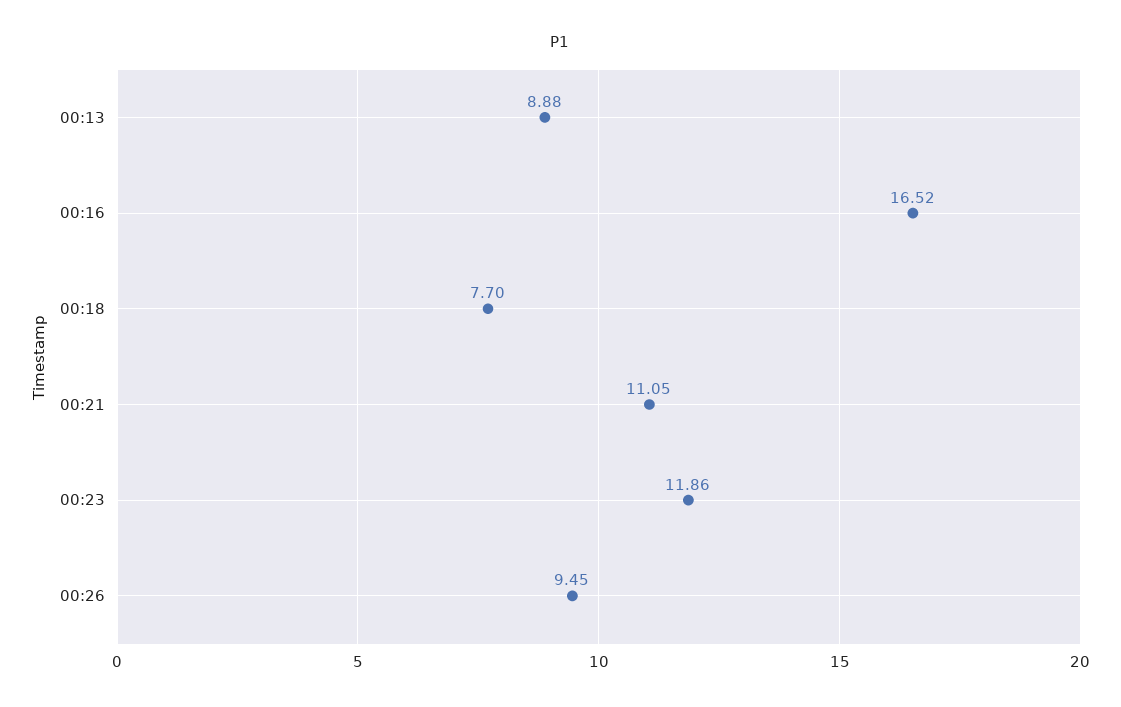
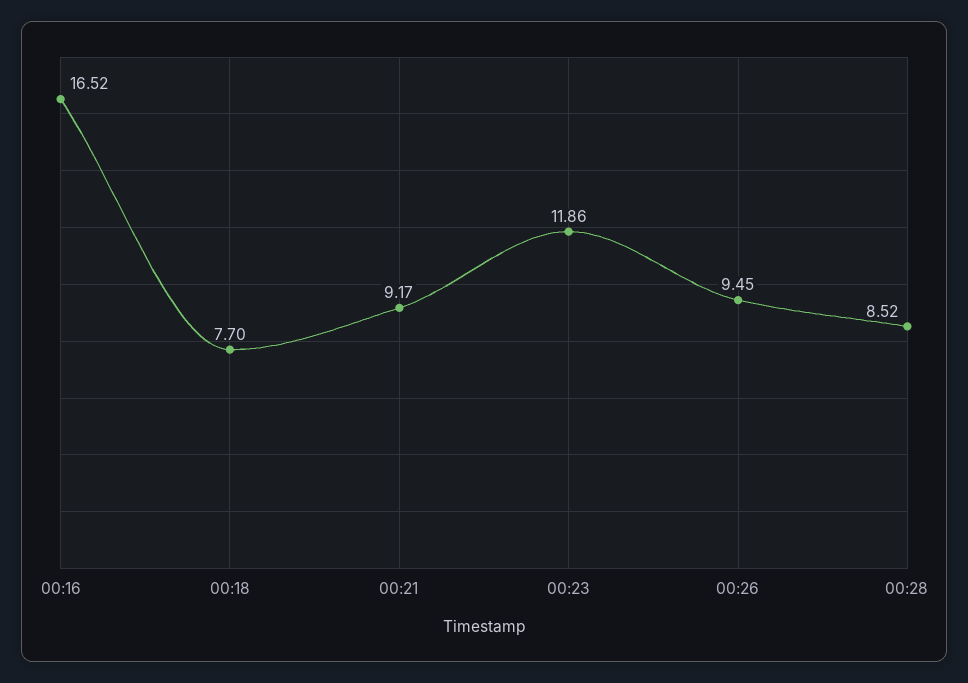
00:13: 8.88 -> none
00:21: 11.05 -> 9.17
00:28: none -> 8.52

